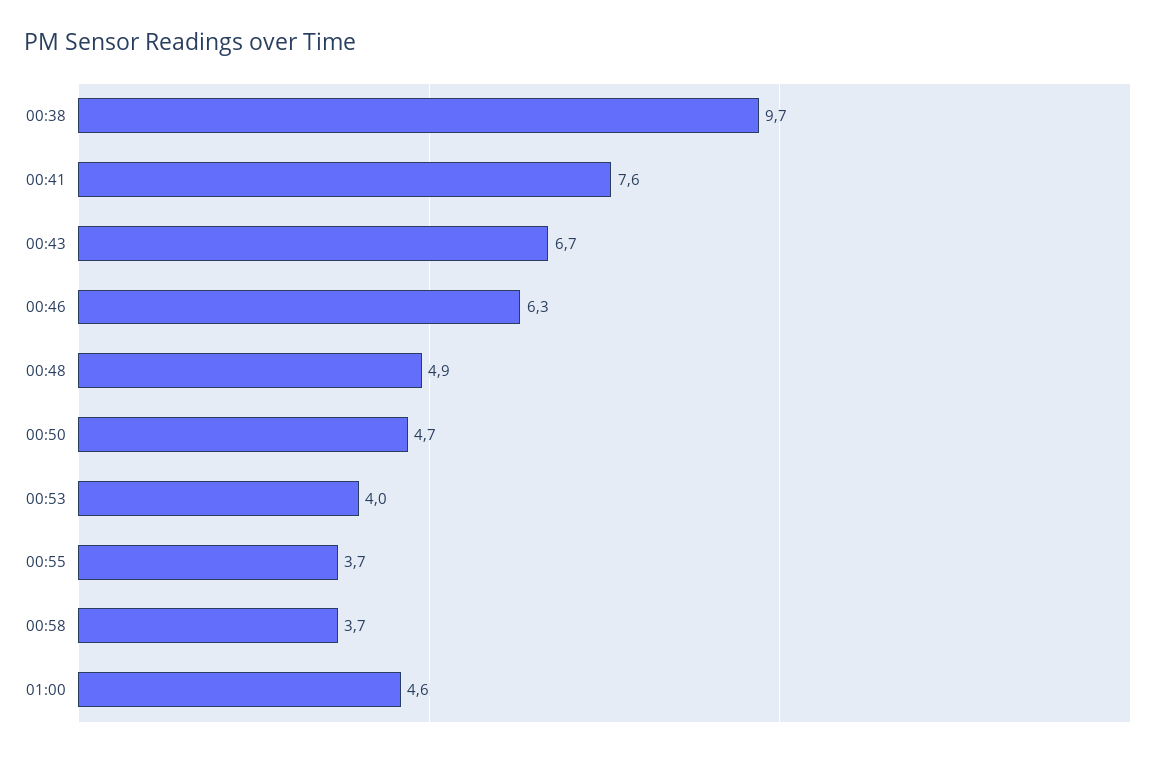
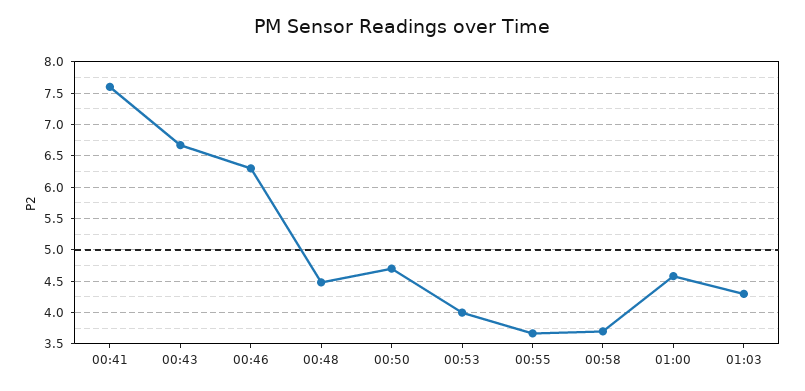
00:38: 9.7 -> none
00:48: 4.9 -> 4.5
01:03: none -> 4.3

